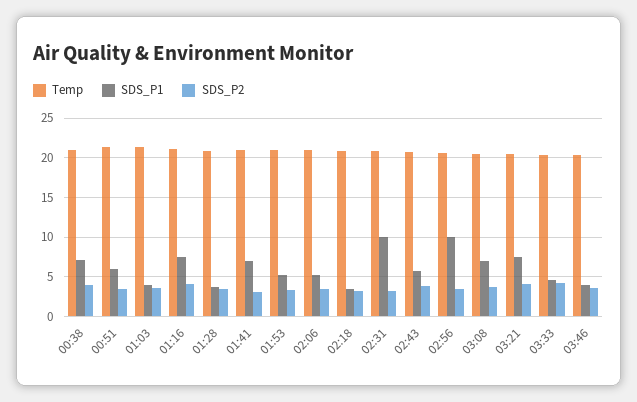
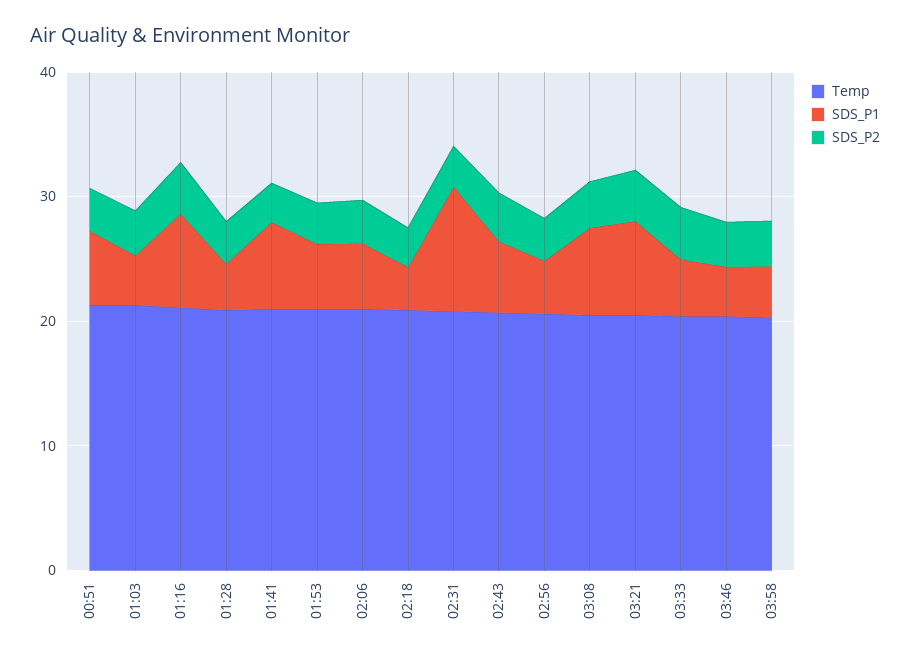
Temp, 00:38: 21 -> none
SDS_P1, 00:38: 7 -> none
SDS_P2, 00:38: 4 -> none
SDS_P1, 02:56: 10 -> 4
Temp, 03:58: none -> 20
SDS_P1, 03:58: none -> 4
SDS_P2, 03:58: none -> 4

